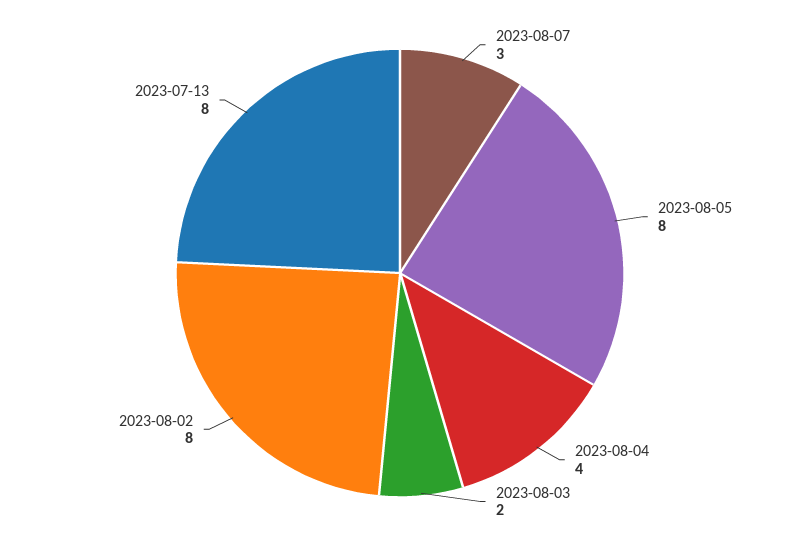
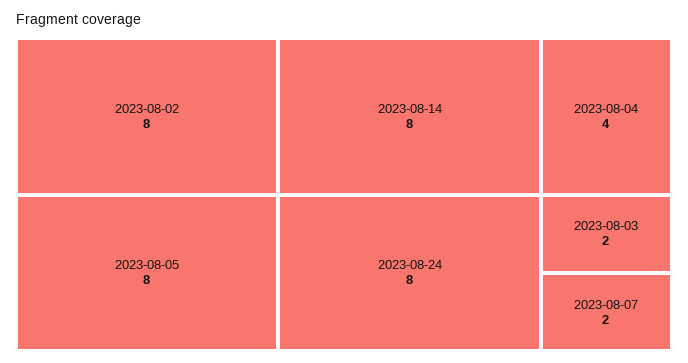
2023-08-07: 3 -> 2
2023-07-13: 8 -> none
2023-08-14: none -> 8
2023-08-24: none -> 8

